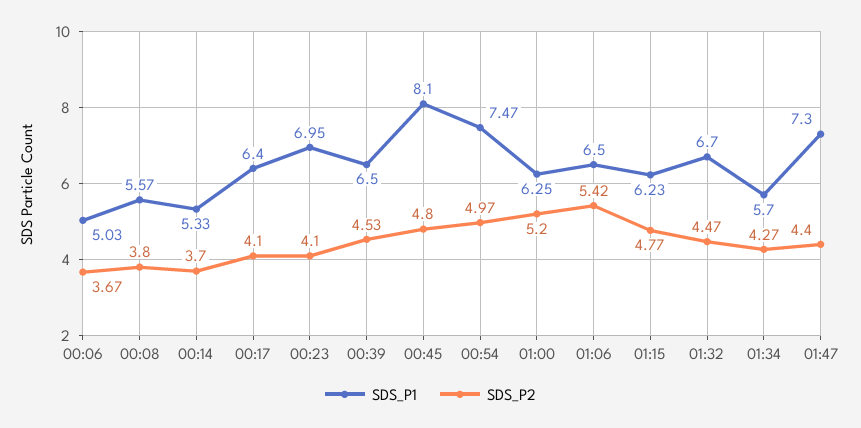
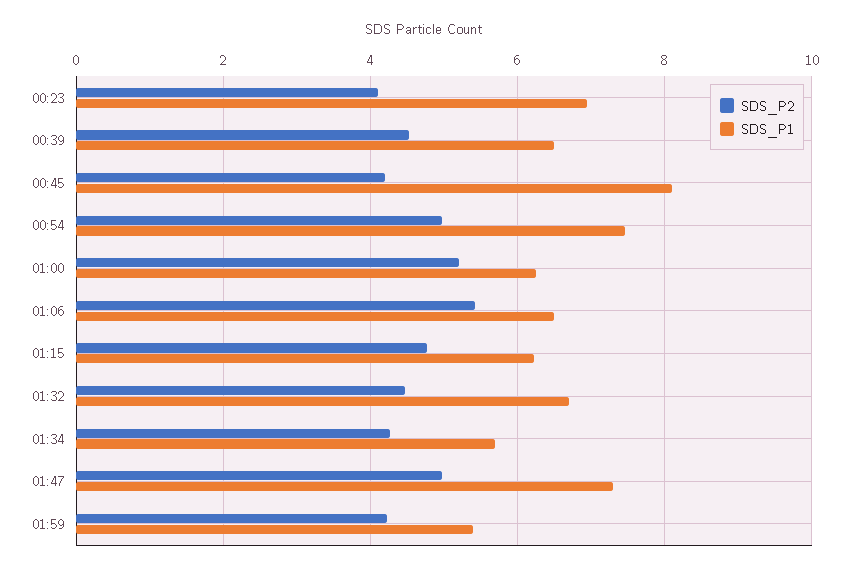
SDS_P1, 00:06: 5.03 -> none
SDS_P2, 00:06: 3.67 -> none
SDS_P1, 00:08: 5.57 -> none
SDS_P2, 00:08: 3.8 -> none
SDS_P1, 00:14: 5.33 -> none
SDS_P2, 00:14: 3.7 -> none
SDS_P1, 00:17: 6.4 -> none
SDS_P2, 00:17: 4.1 -> none
SDS_P2, 00:45: 4.8 -> 4.2
SDS_P2, 01:47: 4.4 -> 5
SDS_P2, 01:59: none -> 4.2
SDS_P1, 01:59: none -> 5.4

